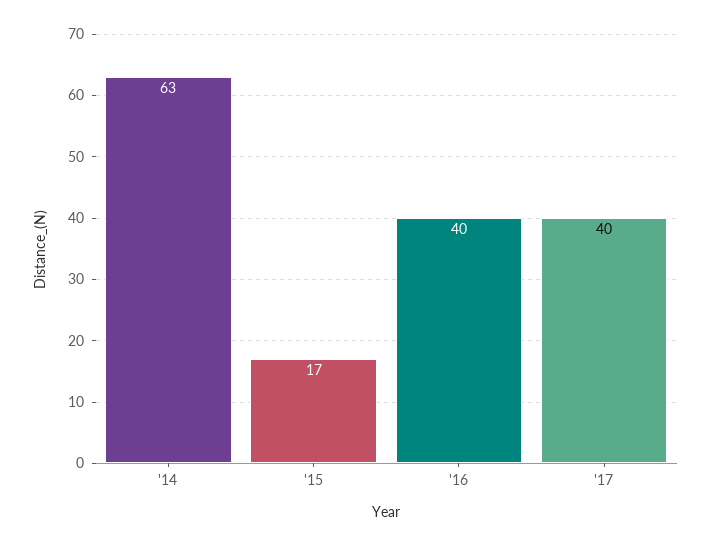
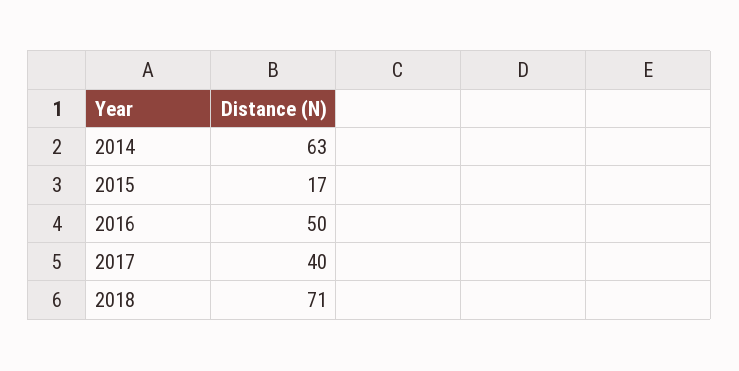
'16: 40 -> 50
2018: none -> 71

